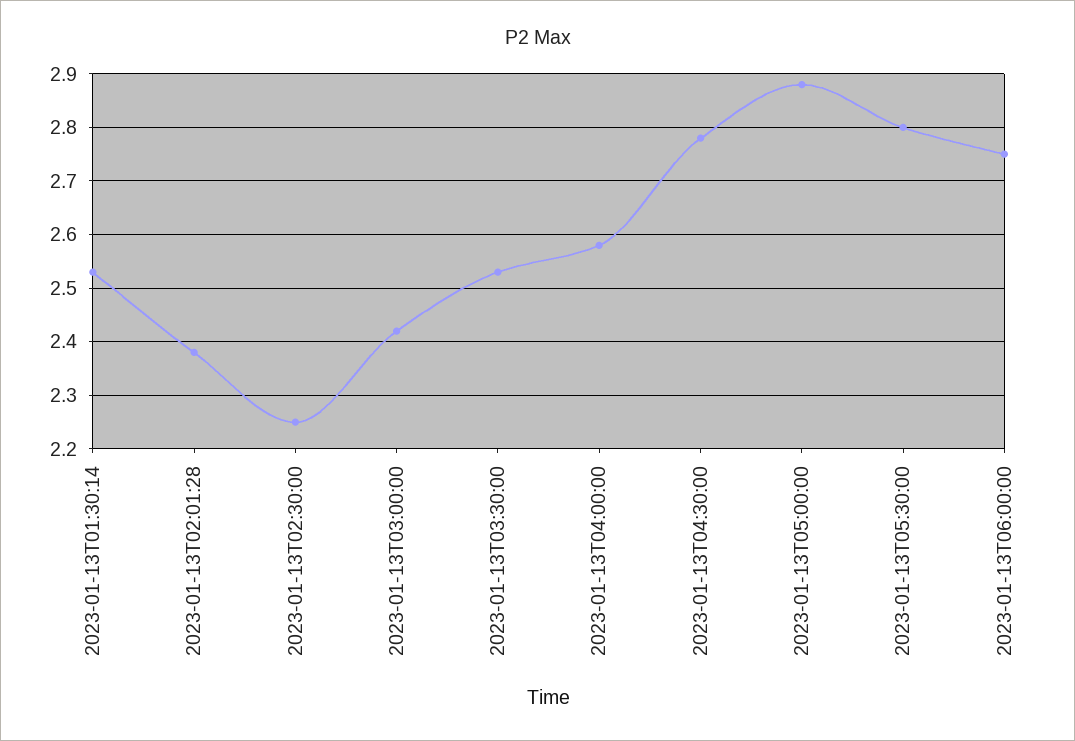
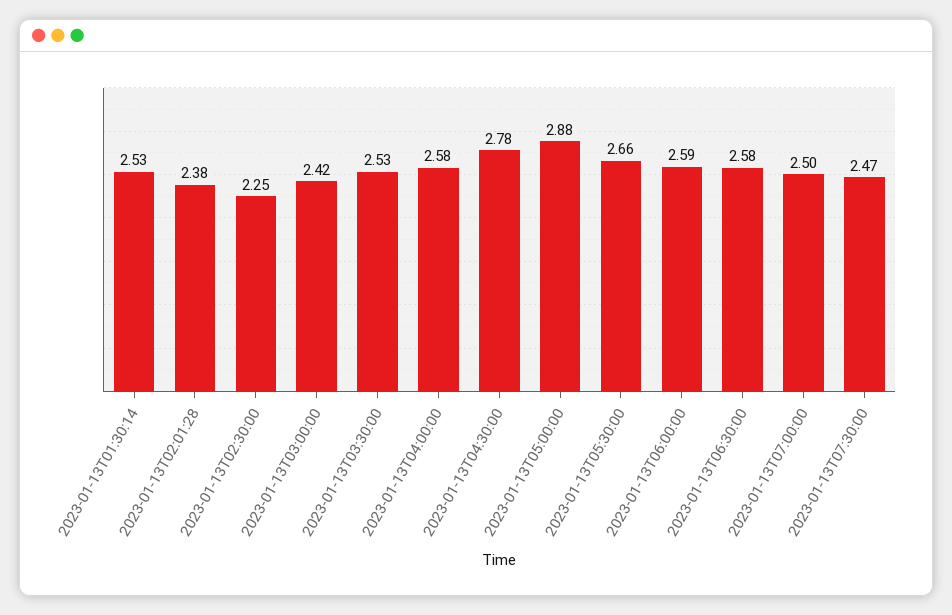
2023-01-13T05:30:00: 2.8 -> 2.66
2023-01-13T06:00:00: 2.75 -> 2.59
2023-01-13T06:30:00: none -> 2.58
2023-01-13T07:00:00: none -> 2.5
2023-01-13T07:30:00: none -> 2.47

